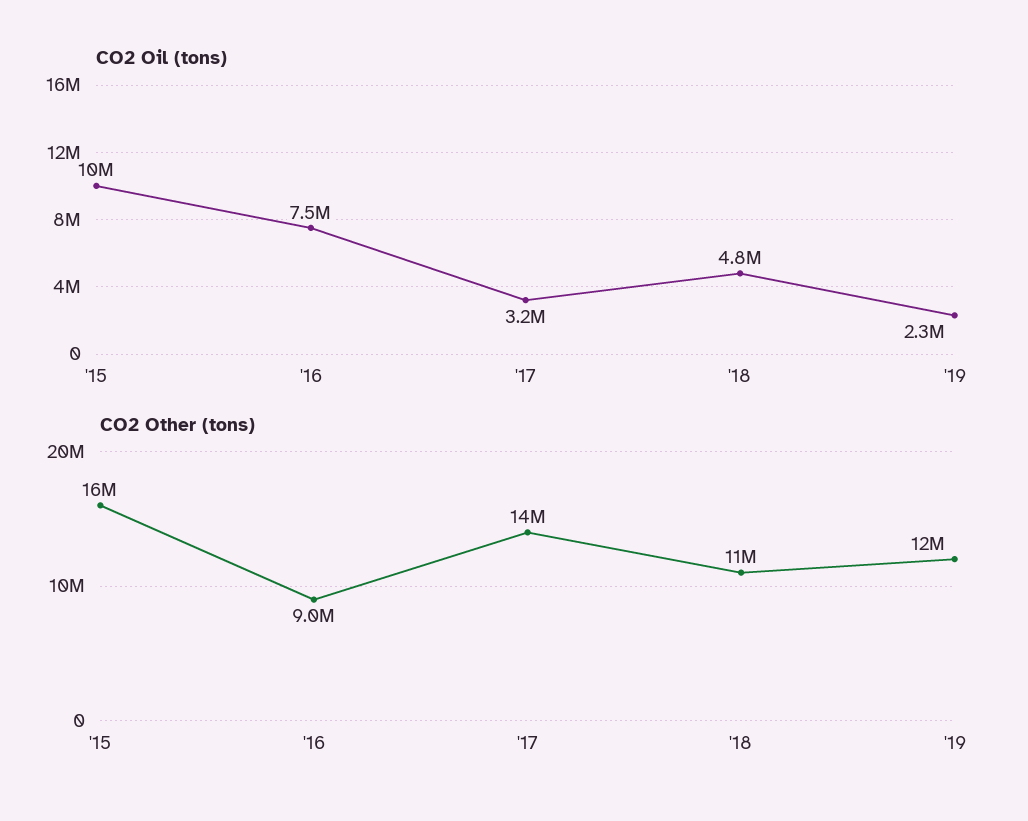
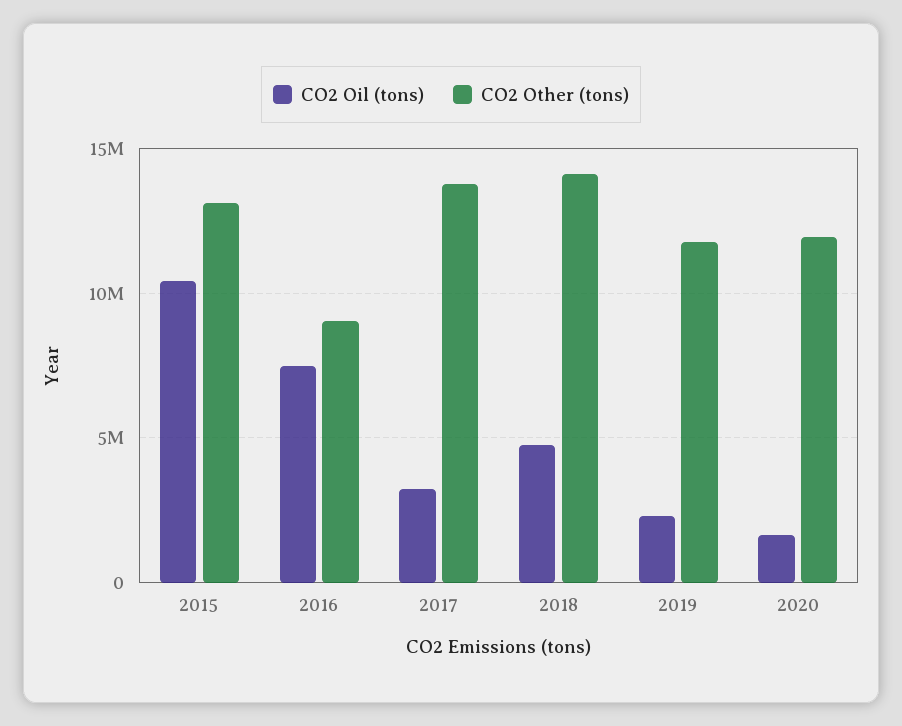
CO2 Other (tons), '15: 16000000 -> 13000000
CO2 Other (tons), '18: 11000000 -> 14000000
CO2 Oil (tons), 2020: none -> 1500000
CO2 Other (tons), 2020: none -> 12000000

